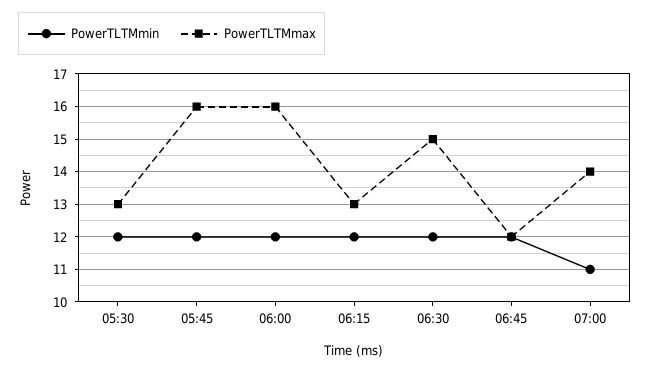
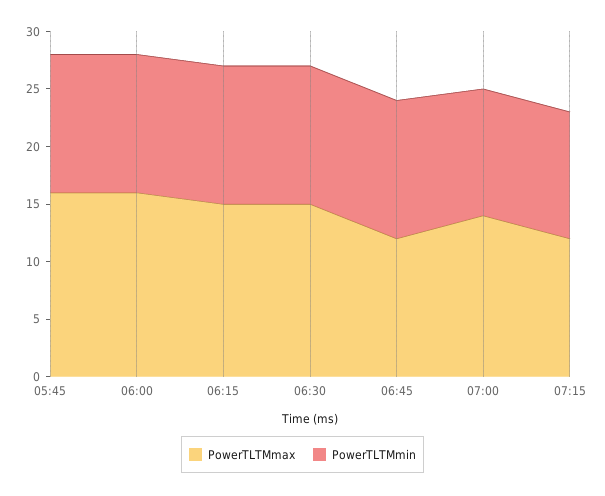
PowerTLTMmin, 05:30: 12 -> none
PowerTLTMmax, 05:30: 13 -> none
PowerTLTMmax, 06:15: 13 -> 15
PowerTLTMmax, 07:15: none -> 12
PowerTLTMmin, 07:15: none -> 11

